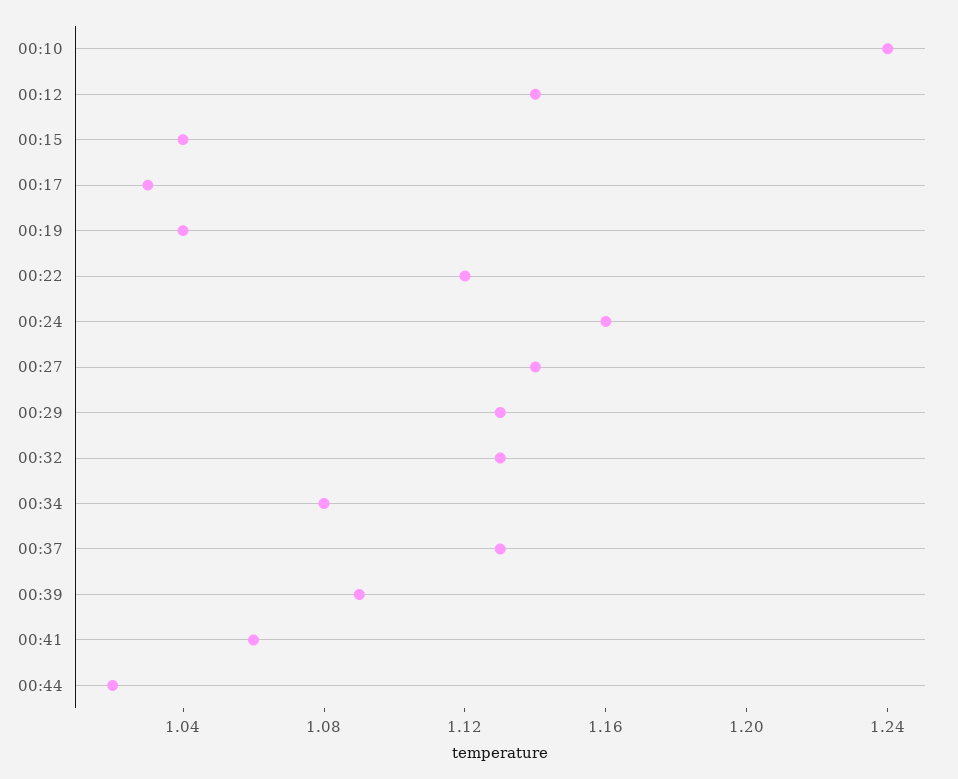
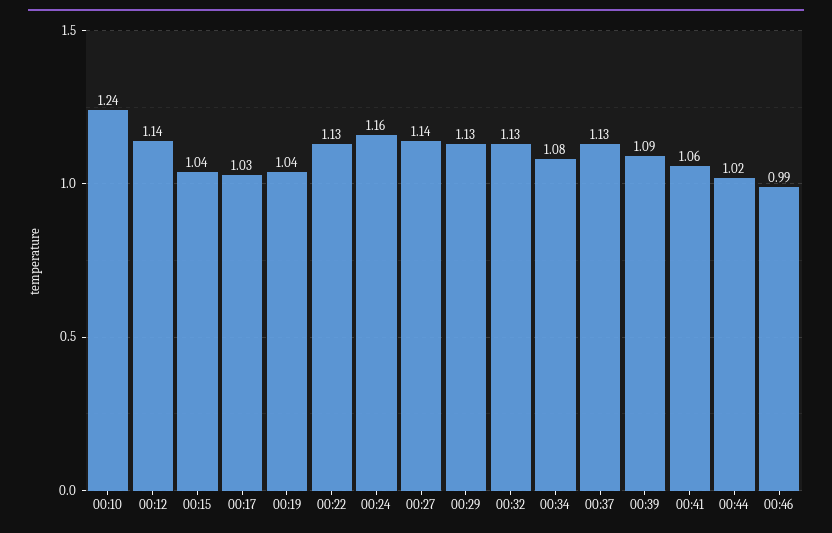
00:22: 1.12 -> 1.13
00:46: none -> 0.99

